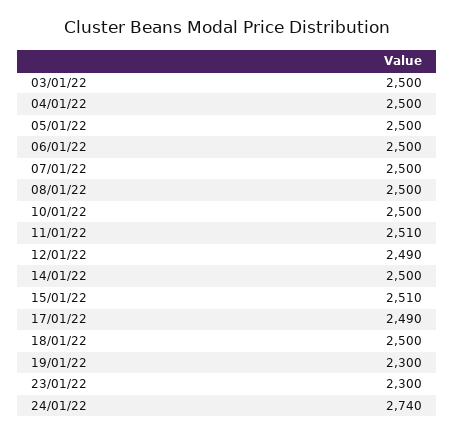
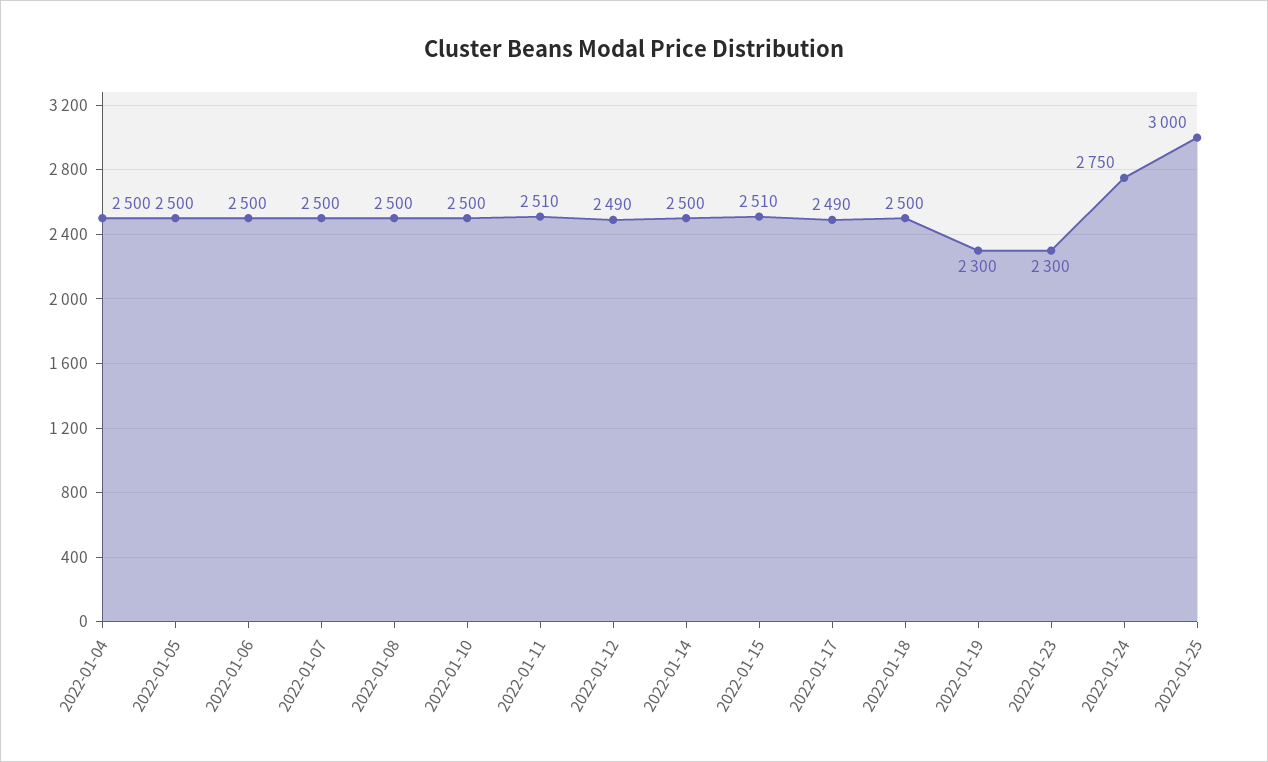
03/01/22: 2500 -> none
24/01/22: 2740 -> 2750
2022-01-25: none -> 3000

